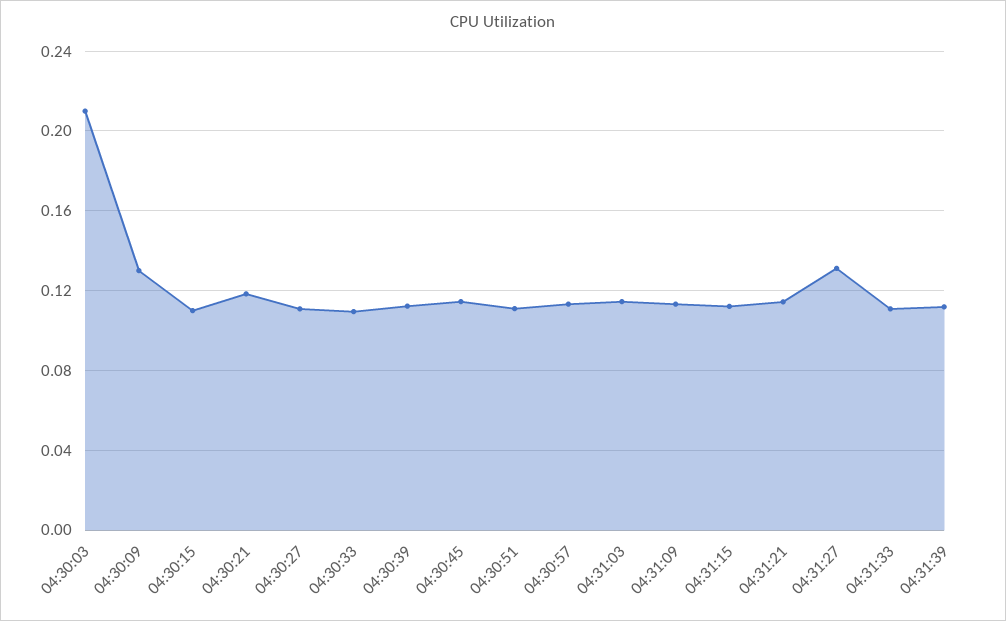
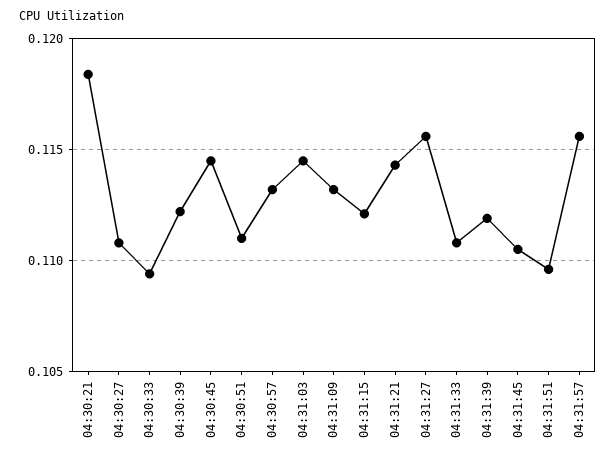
04:30:03: 0.21 -> none
04:30:09: 0.13 -> none
04:30:15: 0.11 -> none
04:31:27: 0.13 -> 0.1155
04:31:45: none -> 0.1105
04:31:51: none -> 0.1095
04:31:57: none -> 0.1155

